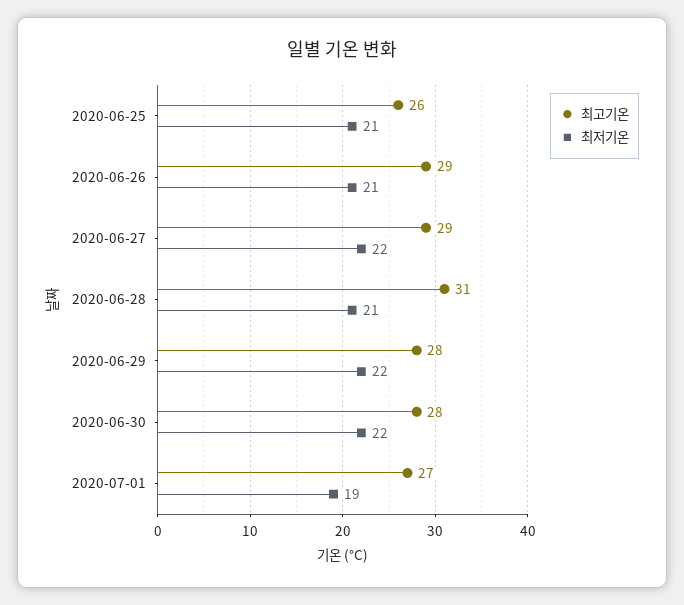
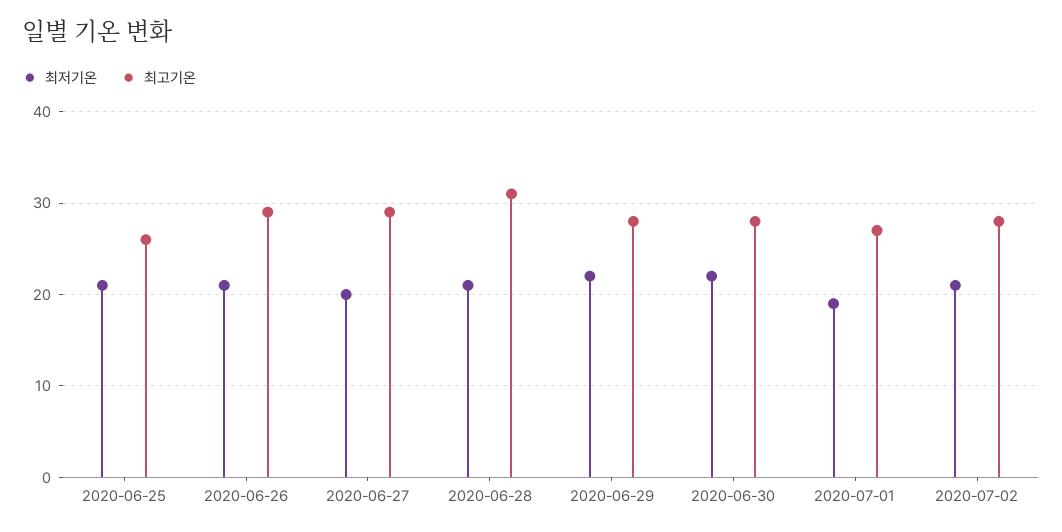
최저기온, 2020-06-27: 22 -> 20
최저기온, 2020-07-02: none -> 21
최고기온, 2020-07-02: none -> 28

